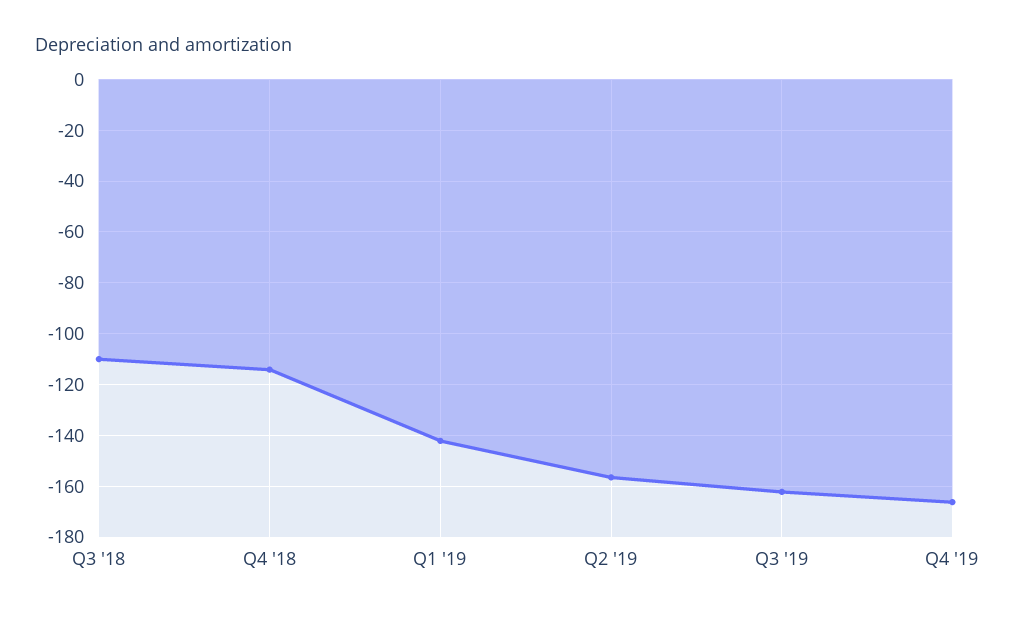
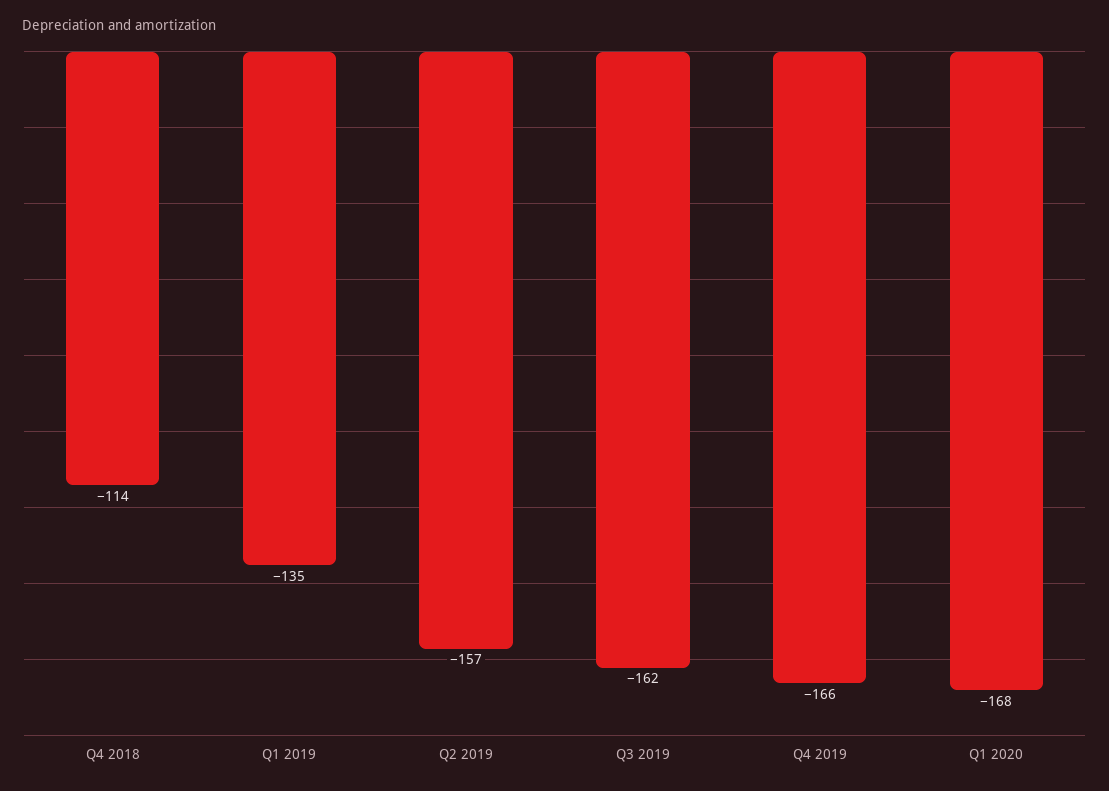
Q3 '18: -110 -> none
Q1 '19: -142.5 -> -135
Q1 2020: none -> -168

